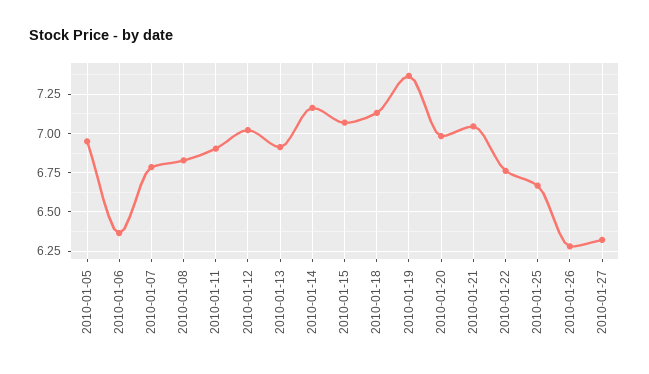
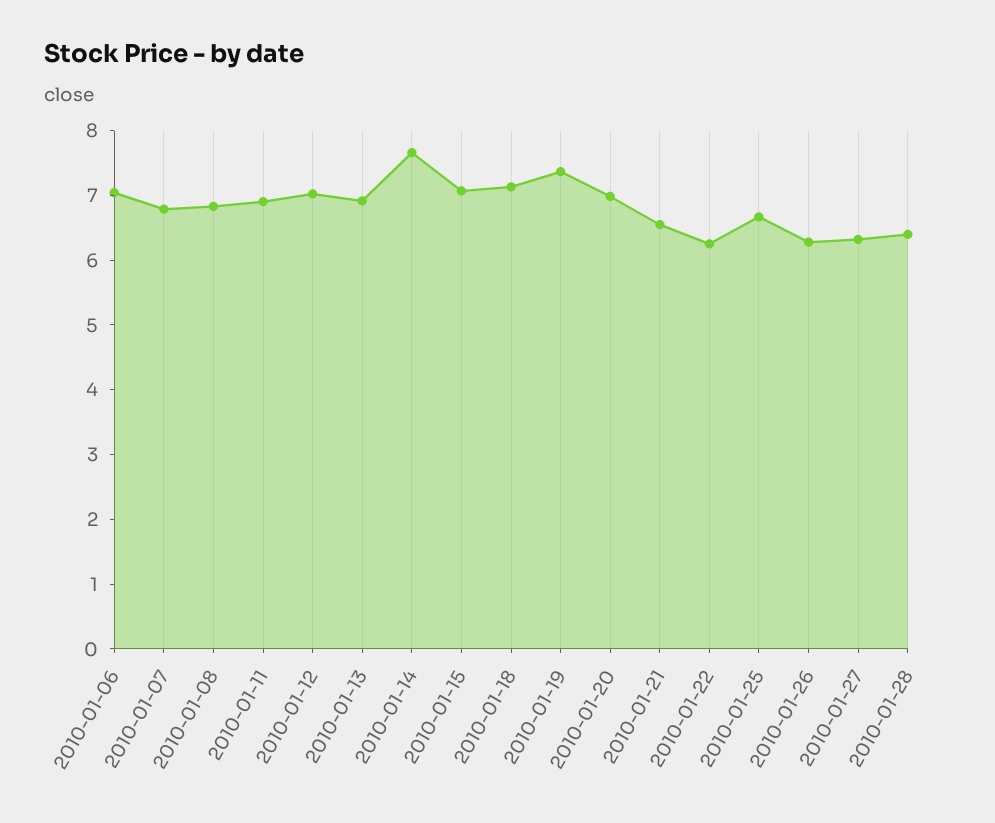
2010-01-05: 6.95 -> none
2010-01-06: 6.35 -> 7
2010-01-14: 7.15 -> 7.6
2010-01-21: 7.05 -> 6.6
2010-01-22: 6.75 -> 6.2
2010-01-28: none -> 6.4

